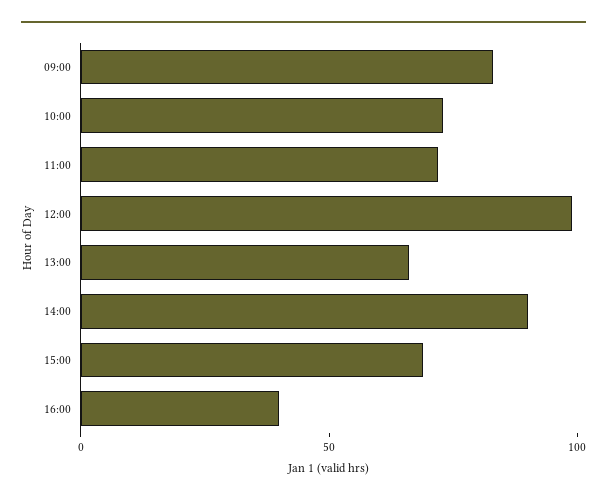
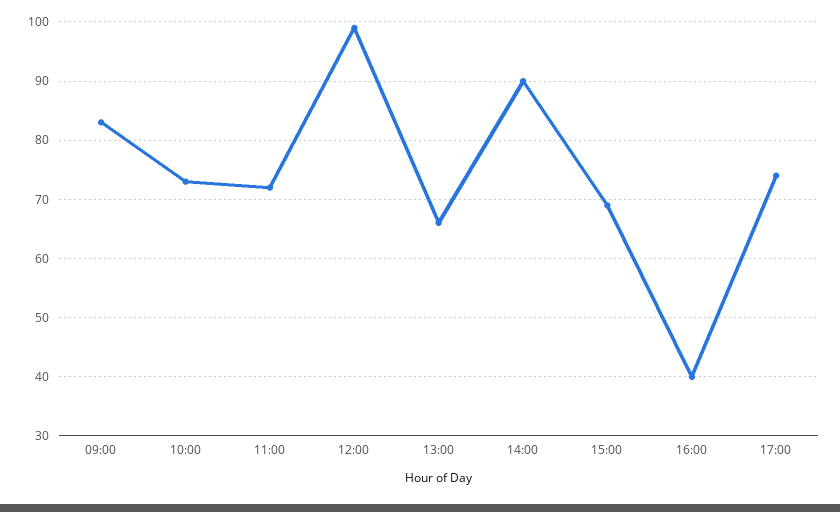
17:00: none -> 75

